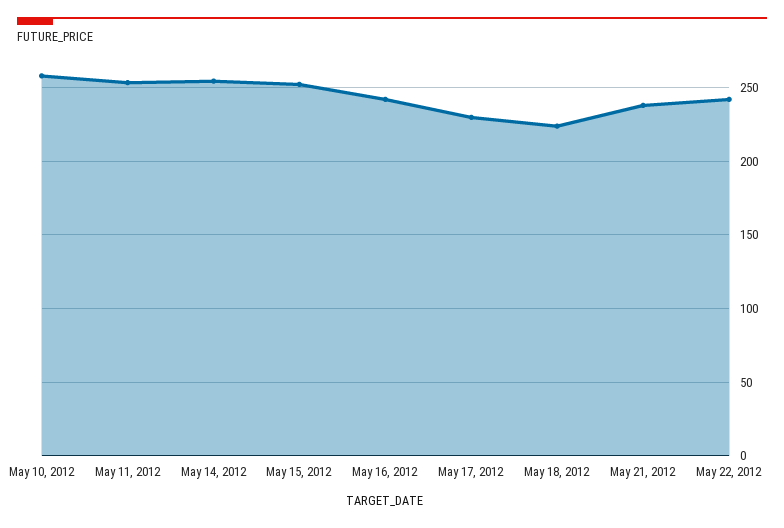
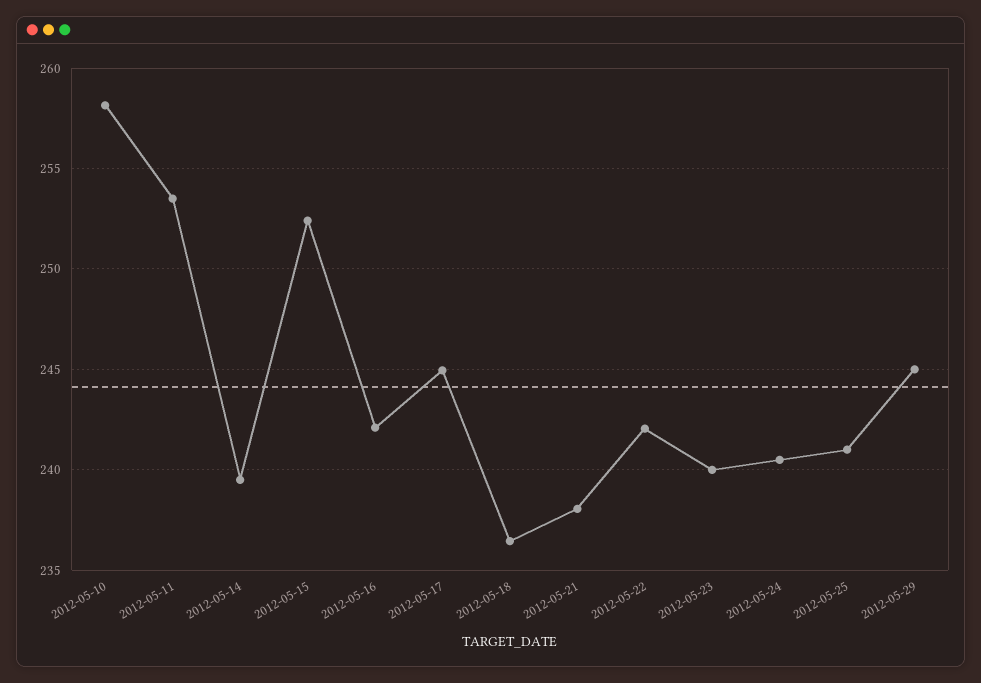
May 14, 2012: 255 -> 239.5
May 17, 2012: 230 -> 245
May 18, 2012: 225 -> 236.5
2012-05-23: none -> 240
2012-05-24: none -> 240.5
2012-05-25: none -> 241
2012-05-29: none -> 245

